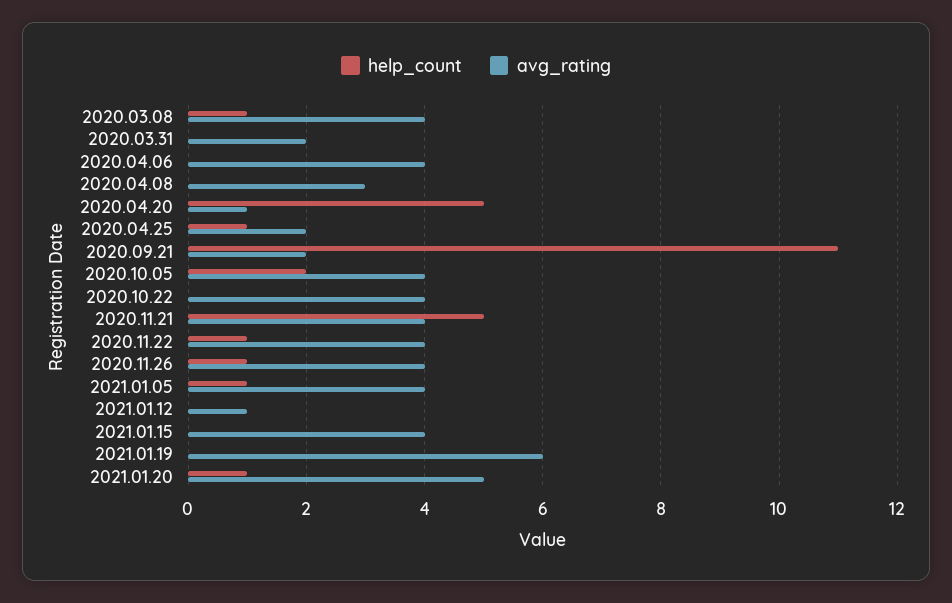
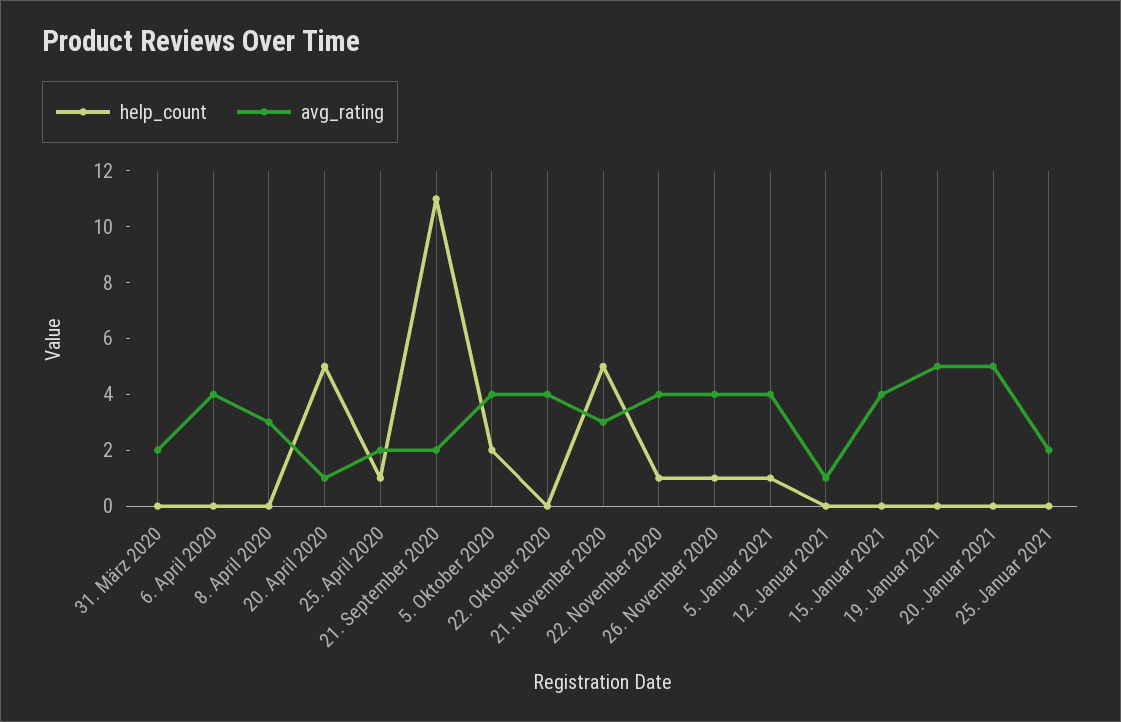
help_count, 2020.03.08: 1 -> none
avg_rating, 2020.03.08: 4 -> none
avg_rating, 2020.11.21: 4 -> 3
avg_rating, 2021.01.19: 6 -> 5
help_count, 2021.01.20: 1 -> 0
help_count, 25. Januar 2021: none -> 0
avg_rating, 25. Januar 2021: none -> 2

